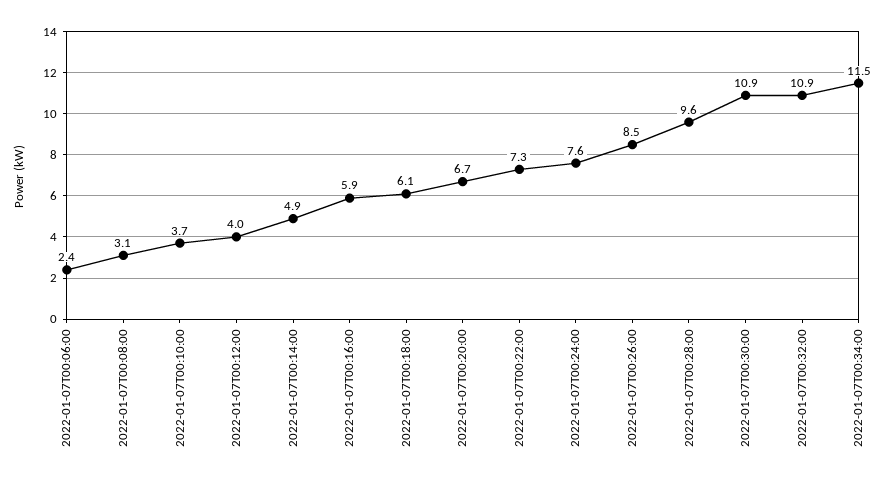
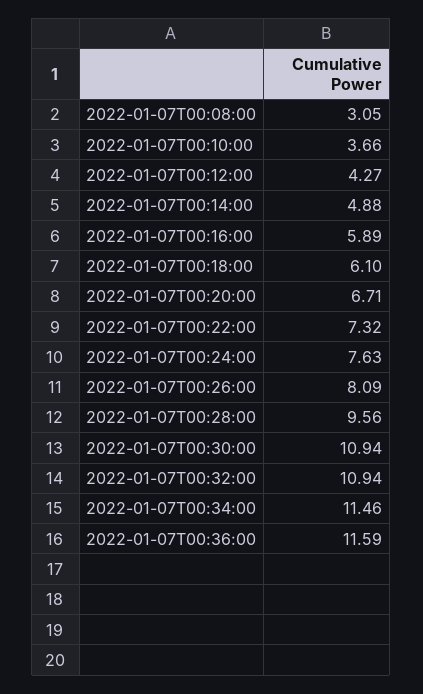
2022-01-07T00:06:00: 2.4 -> none
2022-01-07T00:12:00: 4 -> 4.27
2022-01-07T00:26:00: 8.5 -> 8.09
2022-01-07T00:36:00: none -> 11.59

